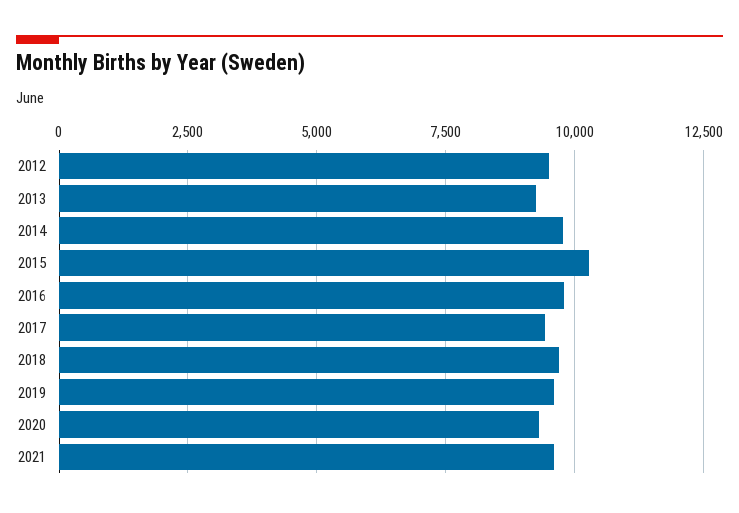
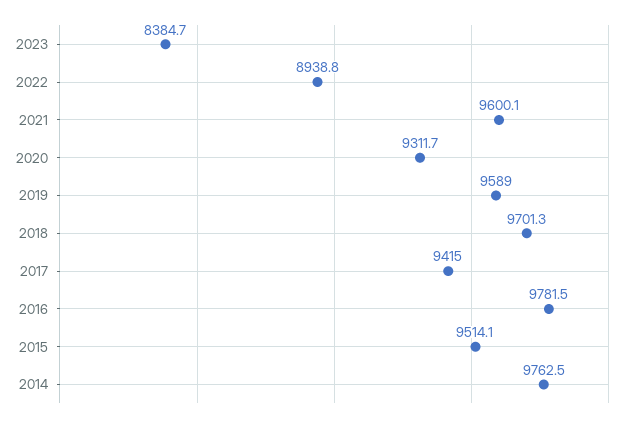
2012: 9500 -> none
2013: 9250 -> none
2015: 10250 -> 9514.1
2023: none -> 8384.7
2022: none -> 8938.8

